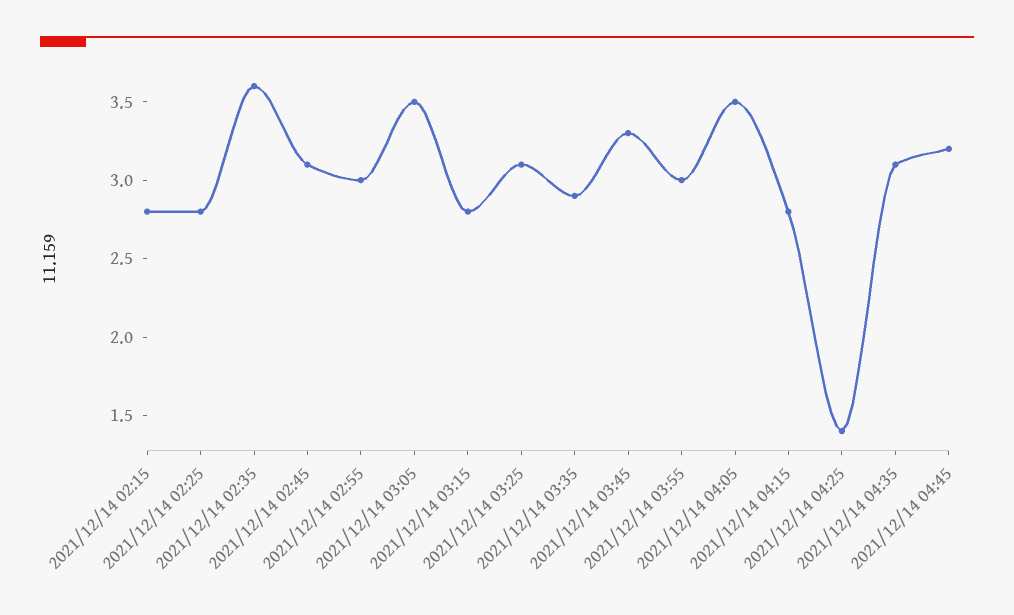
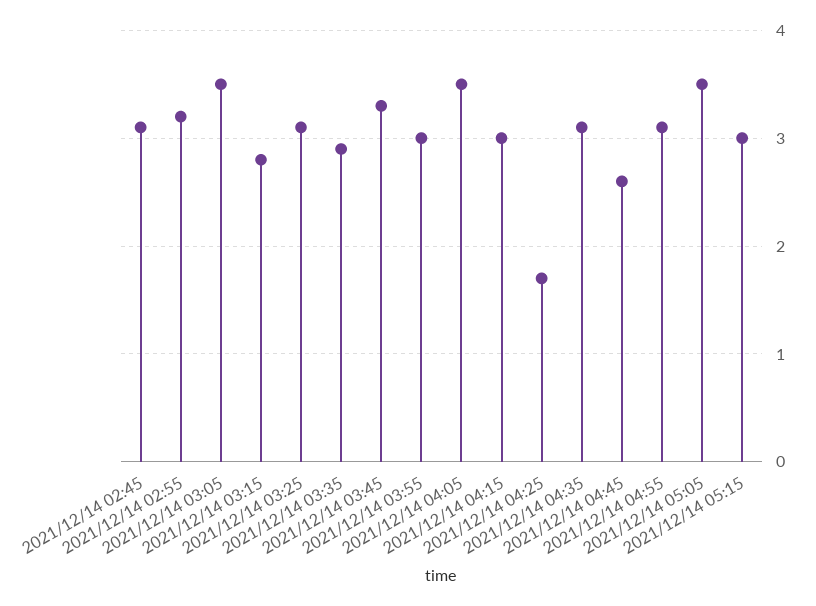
2021/12/14 02:15: 2.8 -> none
2021/12/14 02:25: 2.8 -> none
2021/12/14 02:35: 3.6 -> none
2021/12/14 02:55: 3 -> 3.2
2021/12/14 04:15: 2.8 -> 3
2021/12/14 04:25: 1.4 -> 1.7
2021/12/14 04:45: 3.2 -> 2.6
2021/12/14 04:55: none -> 3.1
2021/12/14 05:05: none -> 3.5
2021/12/14 05:15: none -> 3

